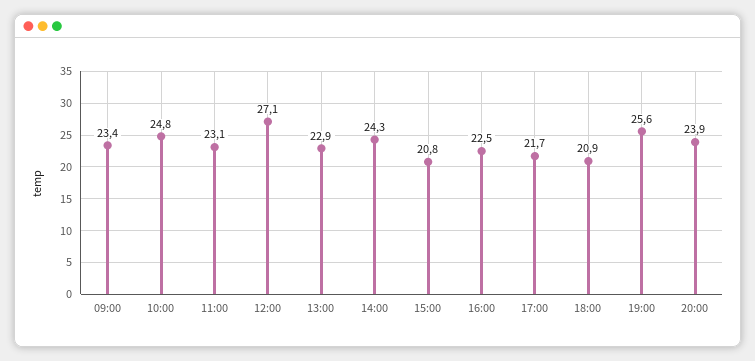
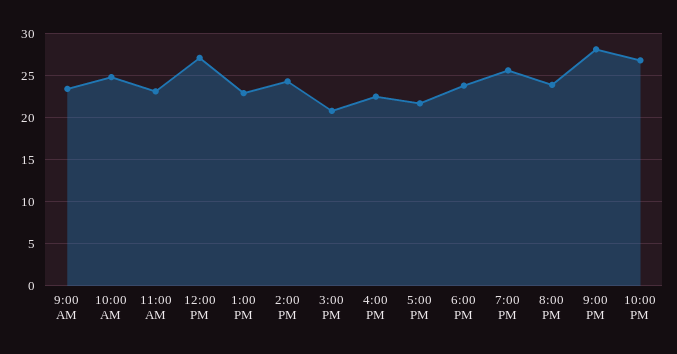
18:00: 20.9 -> 24
9:00 PM: none -> 28
10:00 PM: none -> 27

